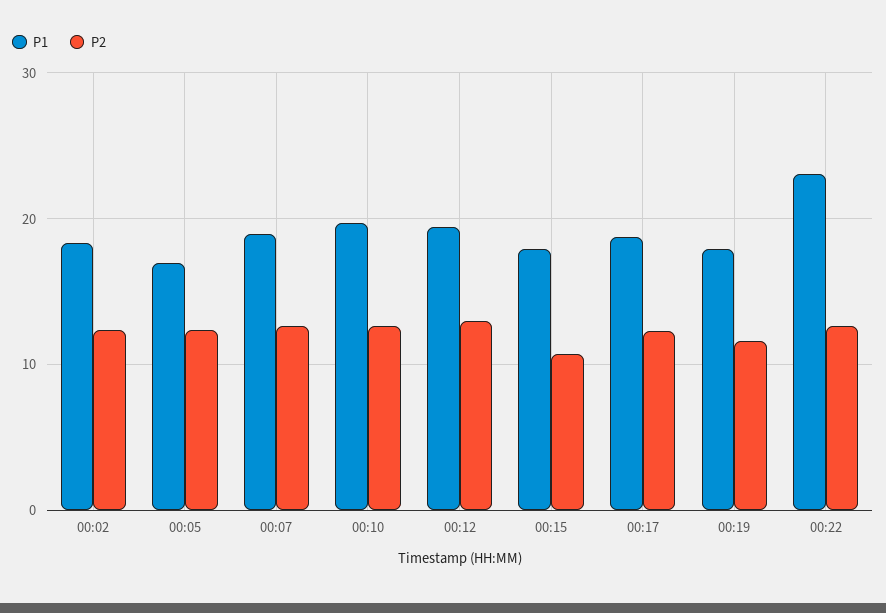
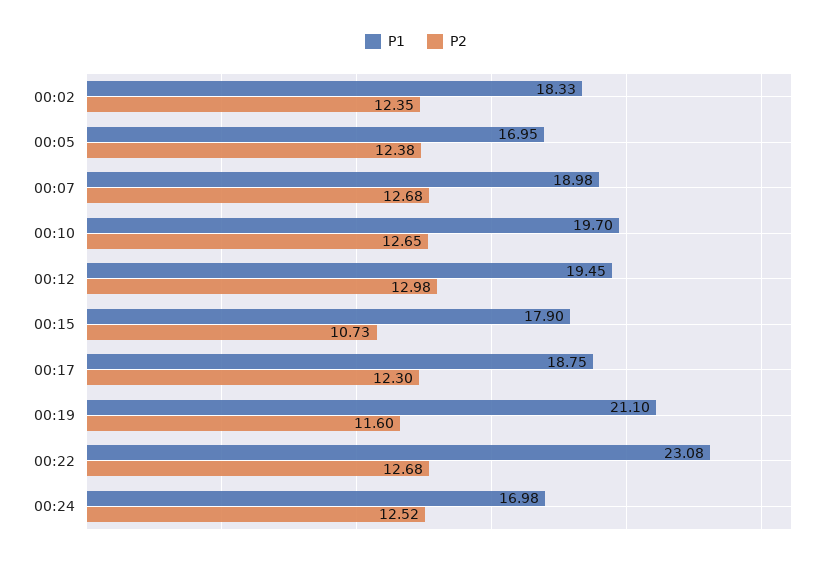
P1, 00:19: 18 -> 21.1
P1, 00:24: none -> 16.98
P2, 00:24: none -> 12.52

